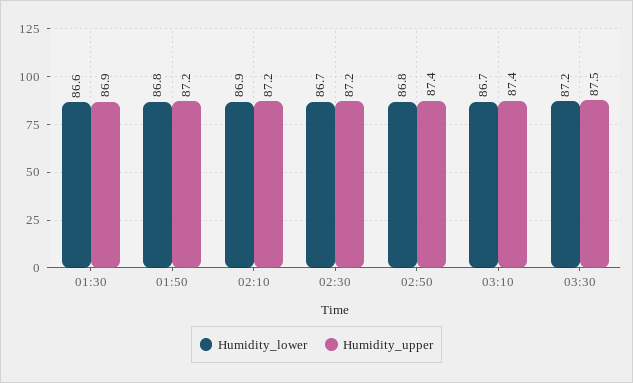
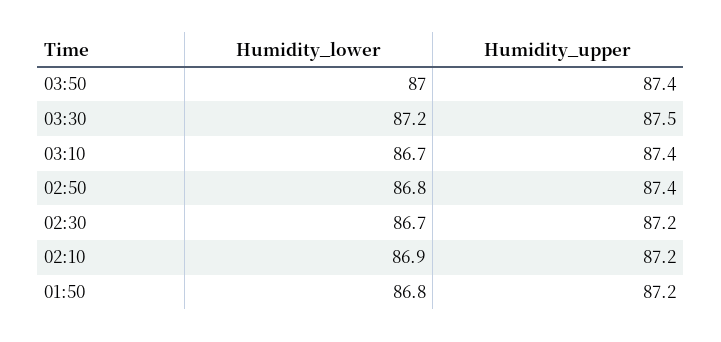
Humidity_lower, 01:30: 86.6 -> none
Humidity_upper, 01:30: 86.9 -> none
Humidity_lower, 03:50: none -> 87
Humidity_upper, 03:50: none -> 87.4

